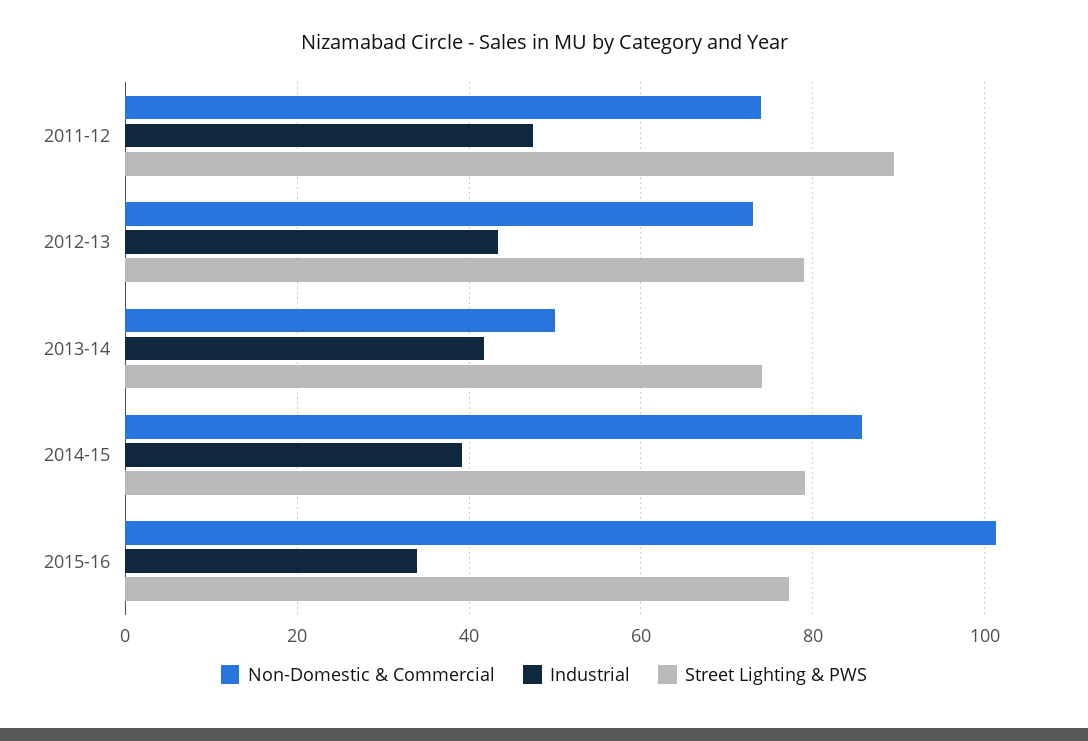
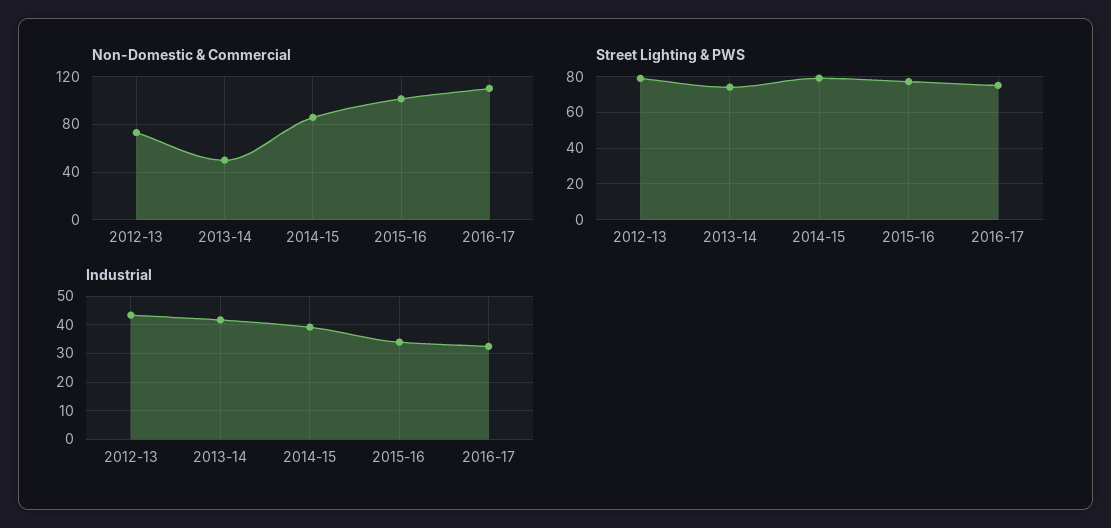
Non-Domestic & Commercial, 2011-12: 74 -> none
Industrial, 2011-12: 48 -> none
Street Lighting & PWS, 2011-12: 90 -> none
Non-Domestic & Commercial, 2016-17: none -> 110
Street Lighting & PWS, 2016-17: none -> 75
Industrial, 2016-17: none -> 32.5

